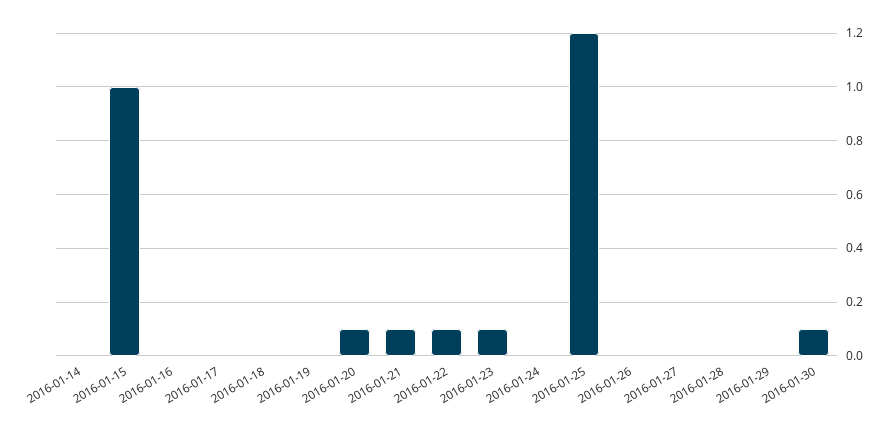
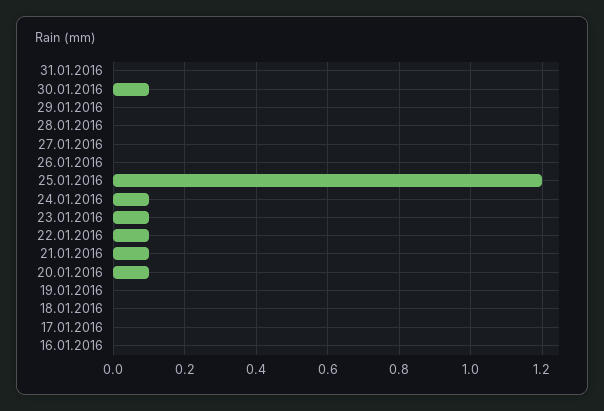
2016-01-14: 0 -> none
2016-01-15: 1 -> none
2016-01-24: 0 -> 0.1
31.01.2016: none -> 0

